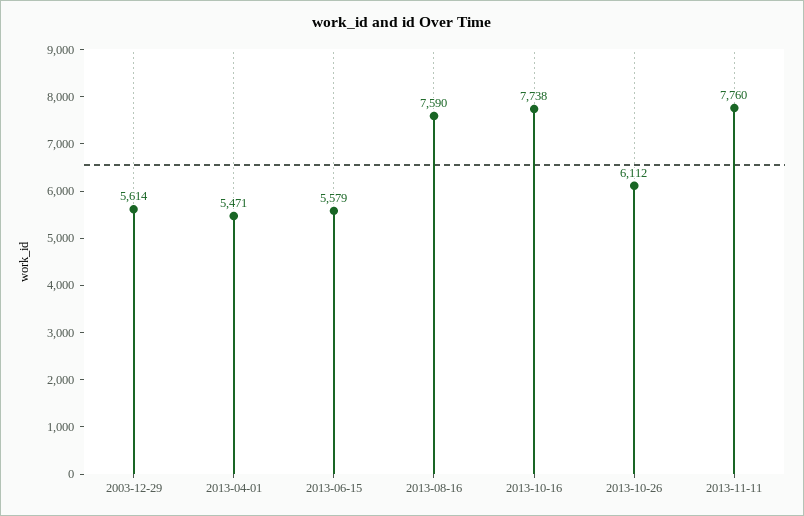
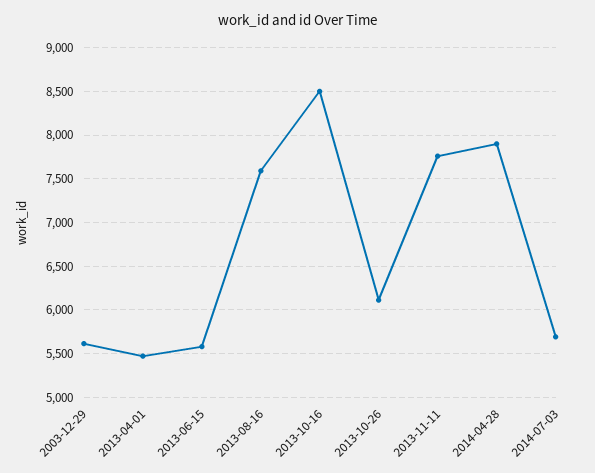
2013-10-16: 7738 -> 8500
2014-04-28: none -> 7900
2014-07-03: none -> 5700

